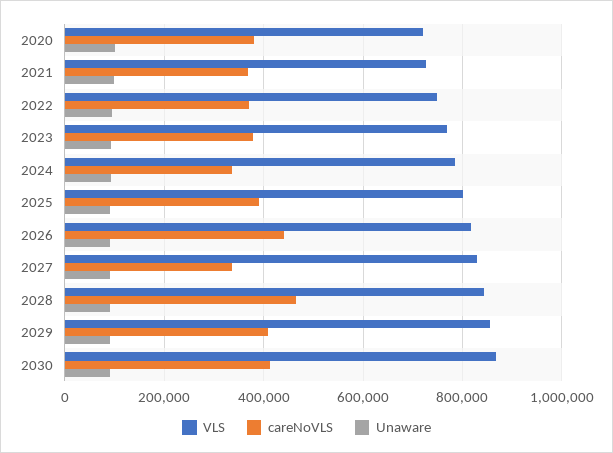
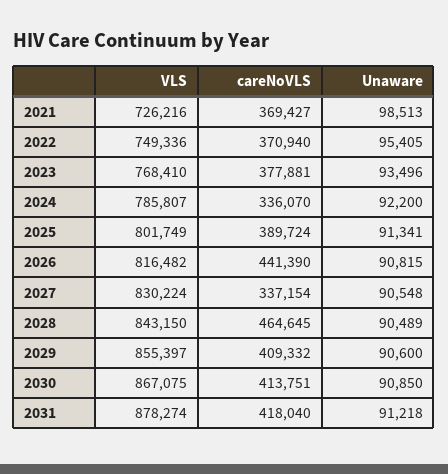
VLS, 2020: 720000 -> none
careNoVLS, 2020: 380000 -> none
Unaware, 2020: 100000 -> none
VLS, 2031: none -> 878274
careNoVLS, 2031: none -> 418040
Unaware, 2031: none -> 91218

